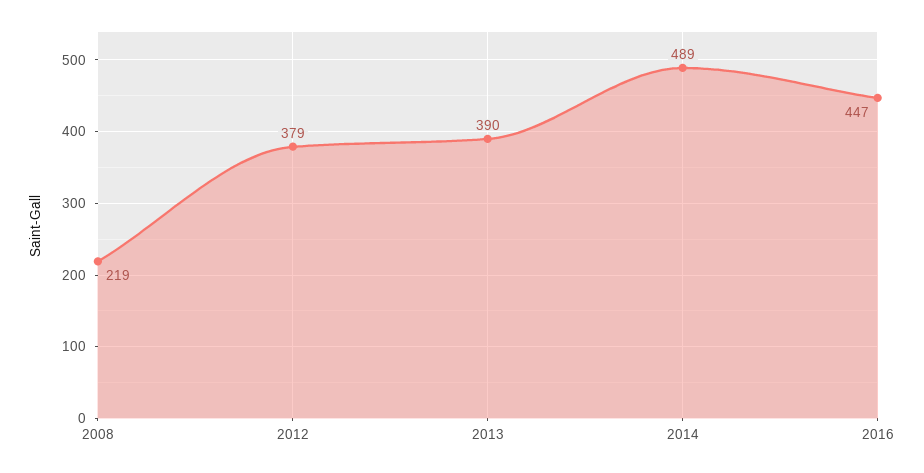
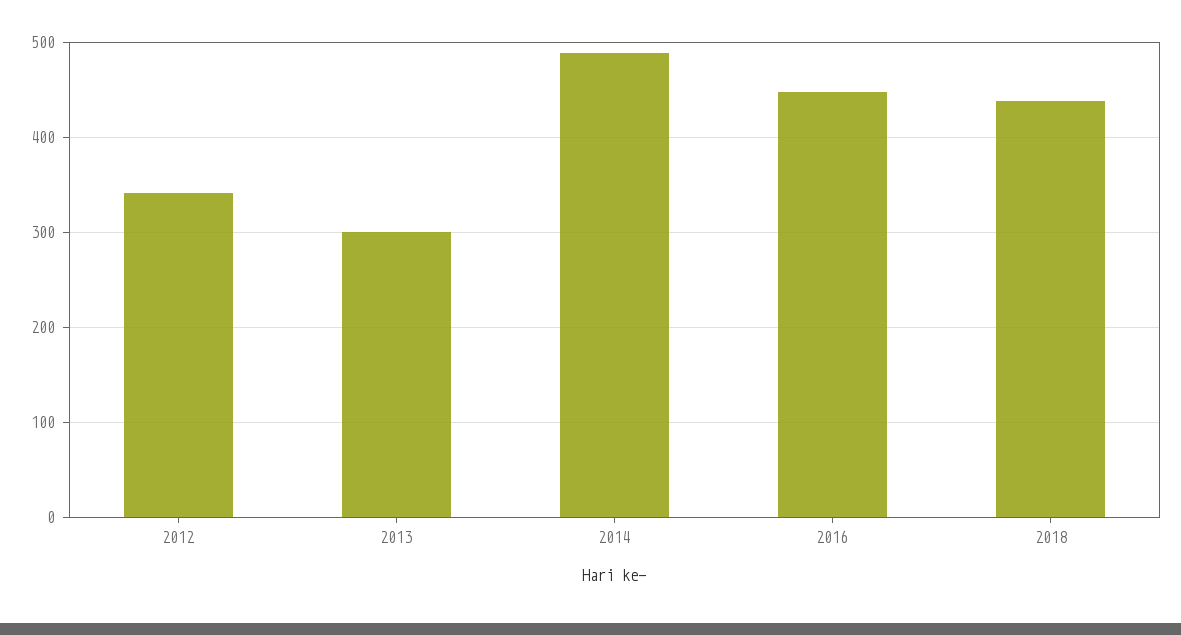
2008: 219 -> none
2012: 379 -> 340
2013: 390 -> 300
2018: none -> 440

